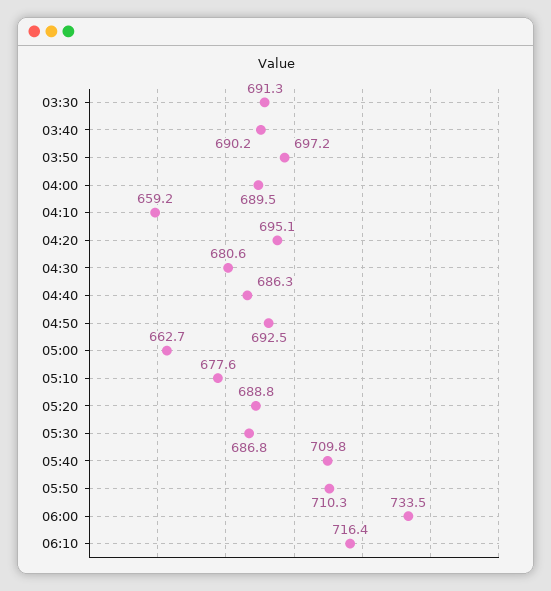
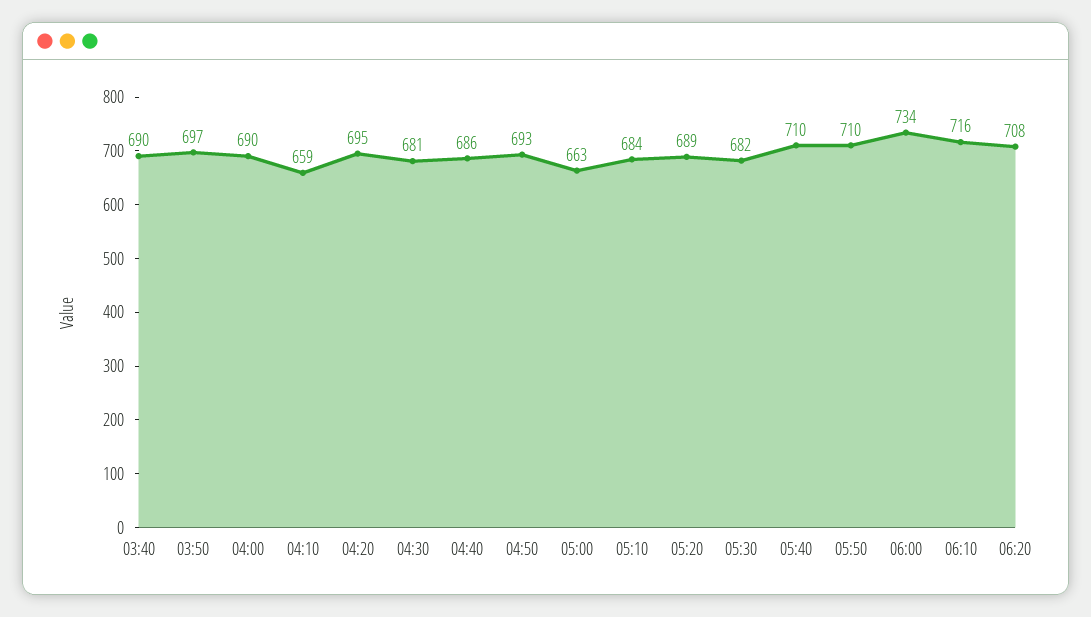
03:30: 691.3 -> none
05:10: 677.6 -> 684
05:30: 686.8 -> 682
06:20: none -> 708

